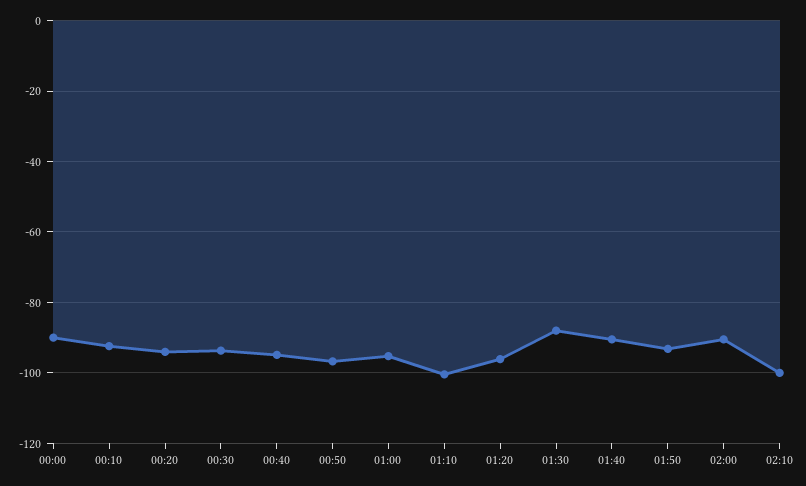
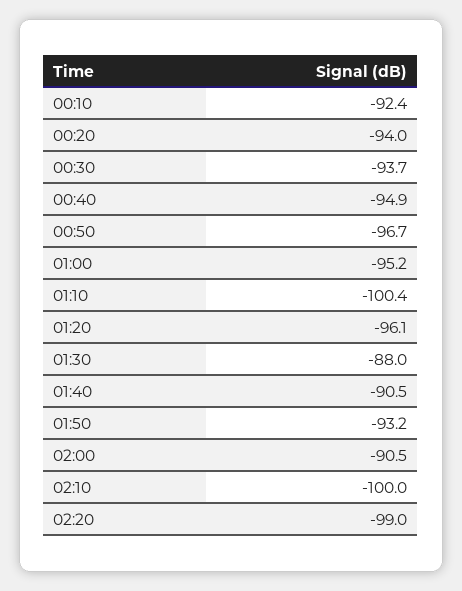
00:00: -90 -> none
02:20: none -> -99

